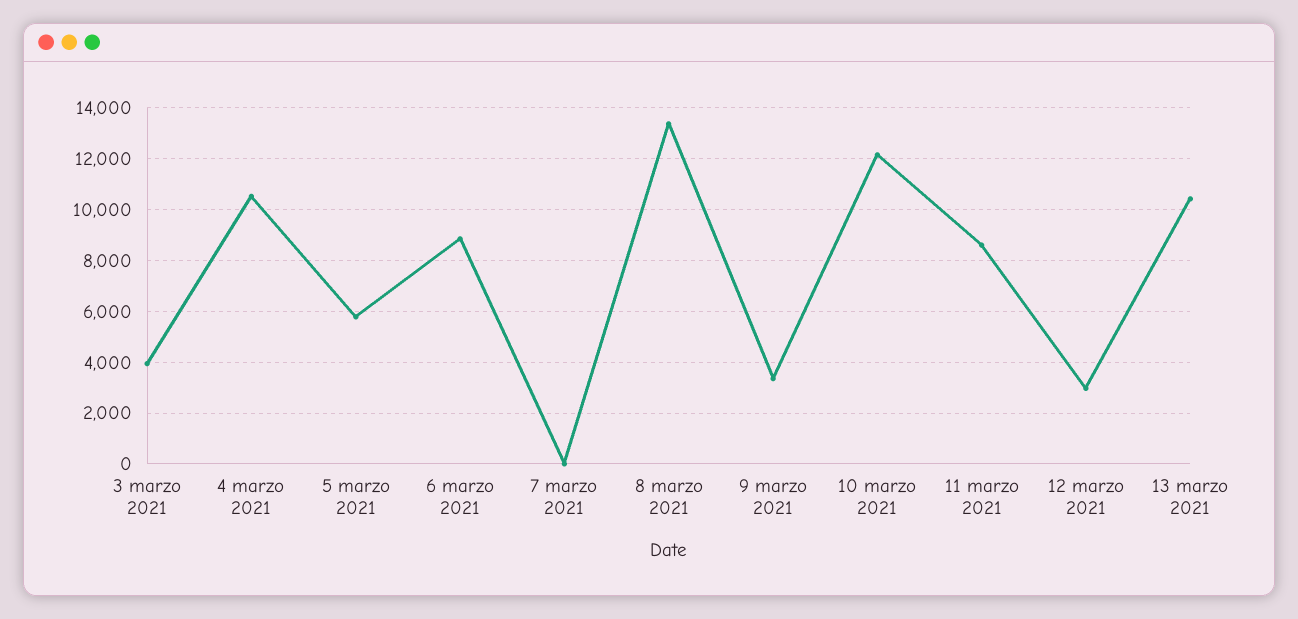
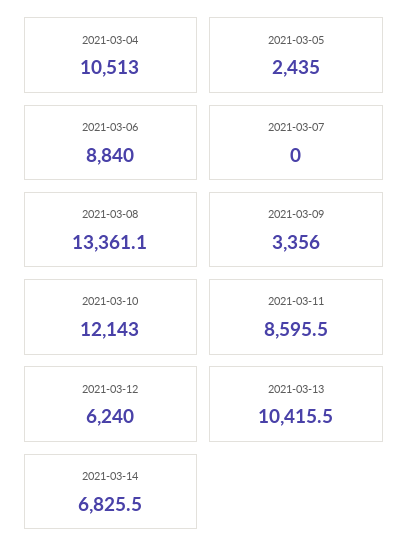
3 marzo 2021: 4000 -> none
5 marzo 2021: 5750 -> 2435
12 marzo 2021: 3000 -> 6240
2021-03-14: none -> 6825.5

